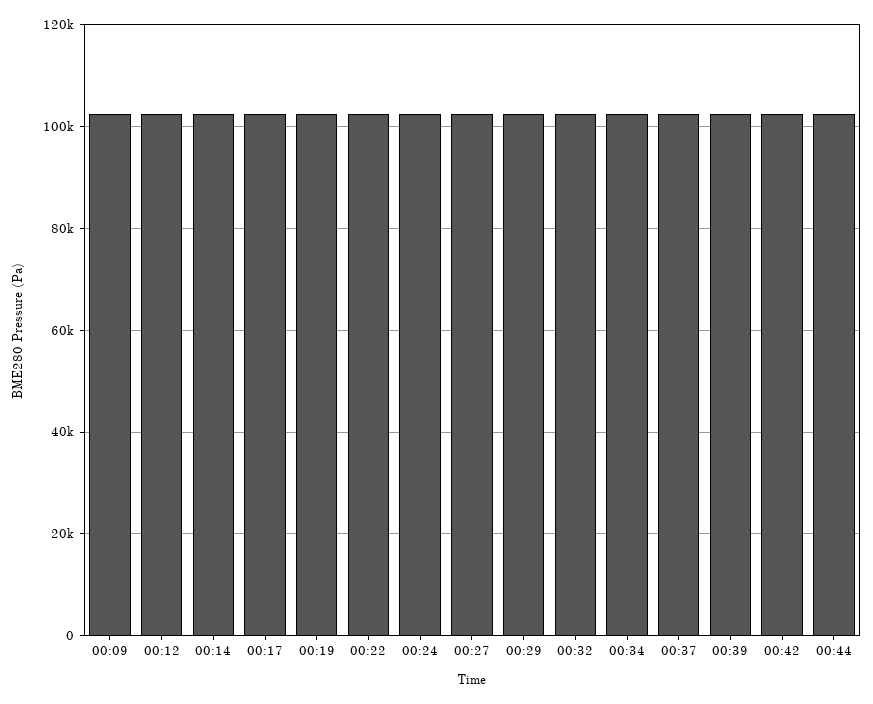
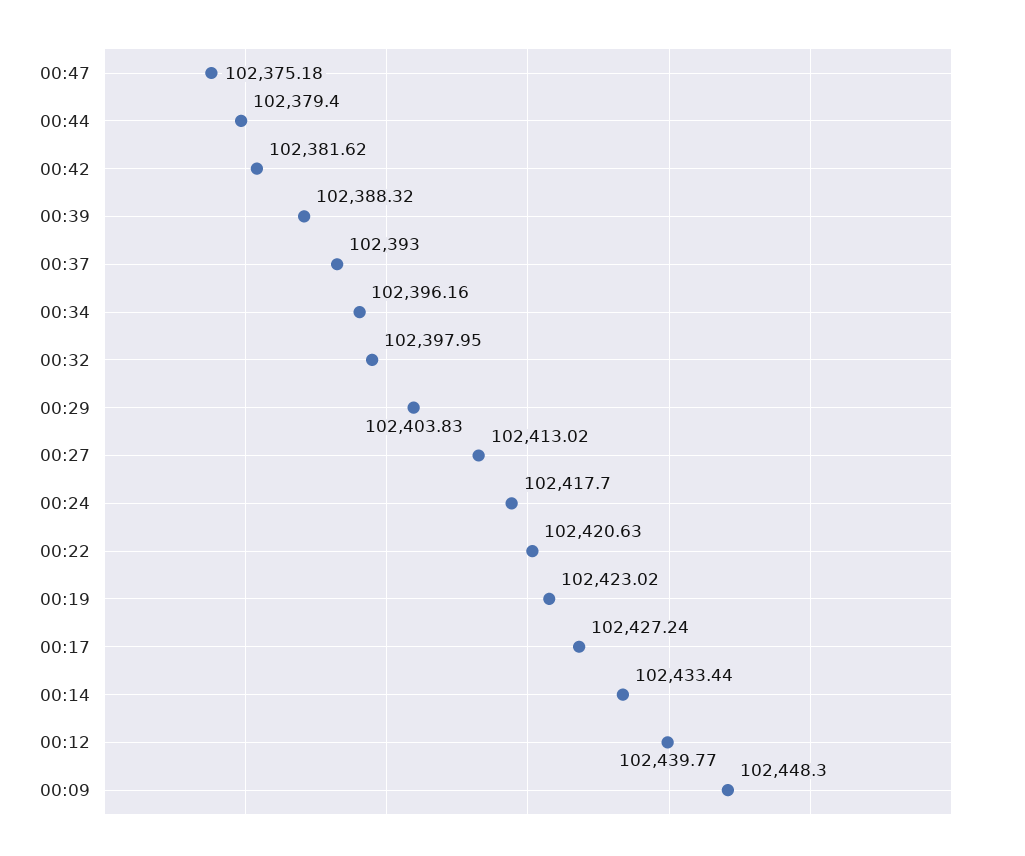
00:47: none -> 102375.18

